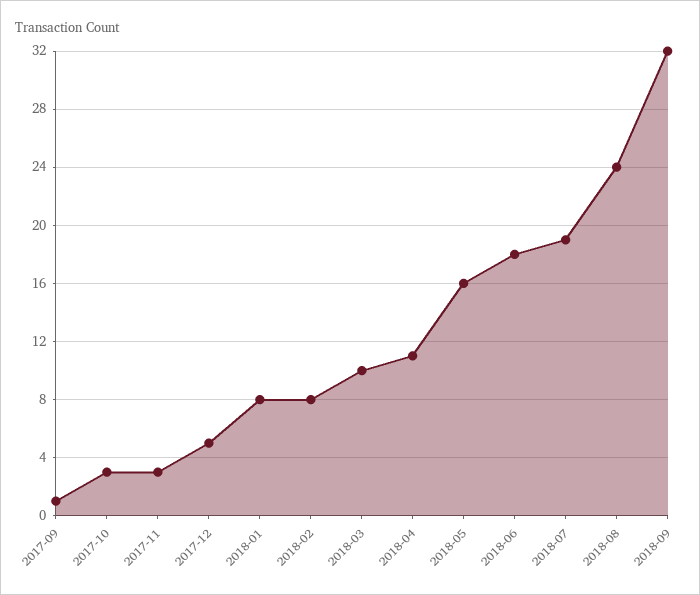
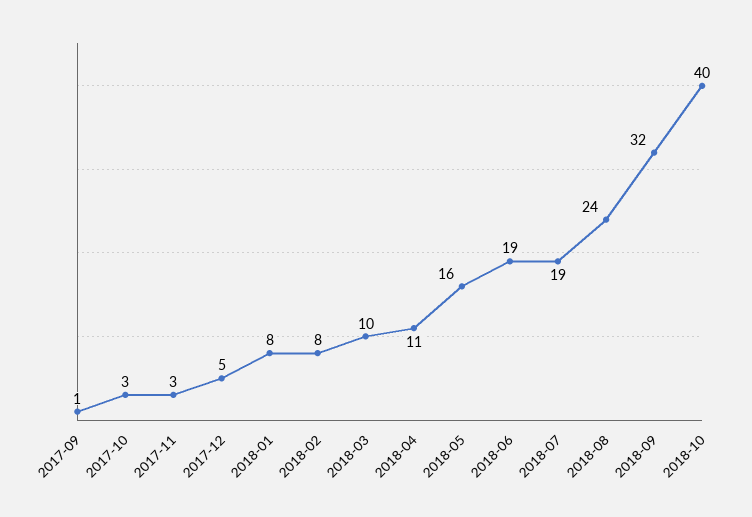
2018-06: 18 -> 19
2018-10: none -> 40

